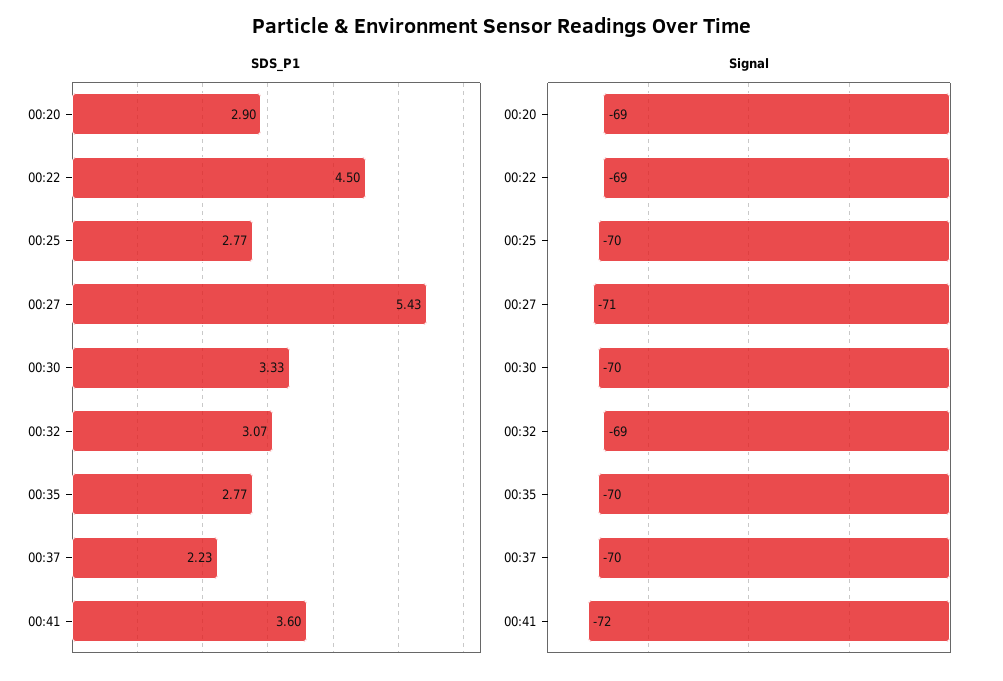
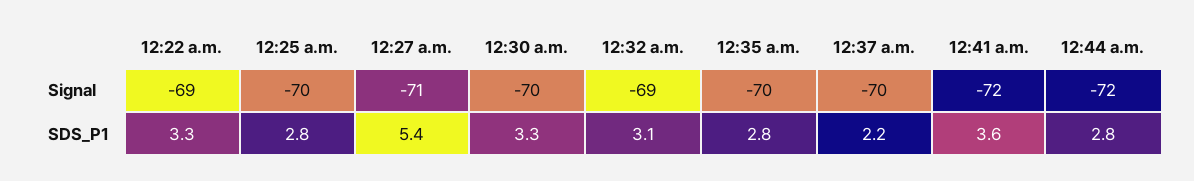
SDS_P1, 00:20: 2.9 -> none
SDS_P1, 00:22: 4.5 -> 3.3
Signal, 00:20: -69 -> none
Signal, 12:44 a.m.: none -> -72
SDS_P1, 12:44 a.m.: none -> 2.8

